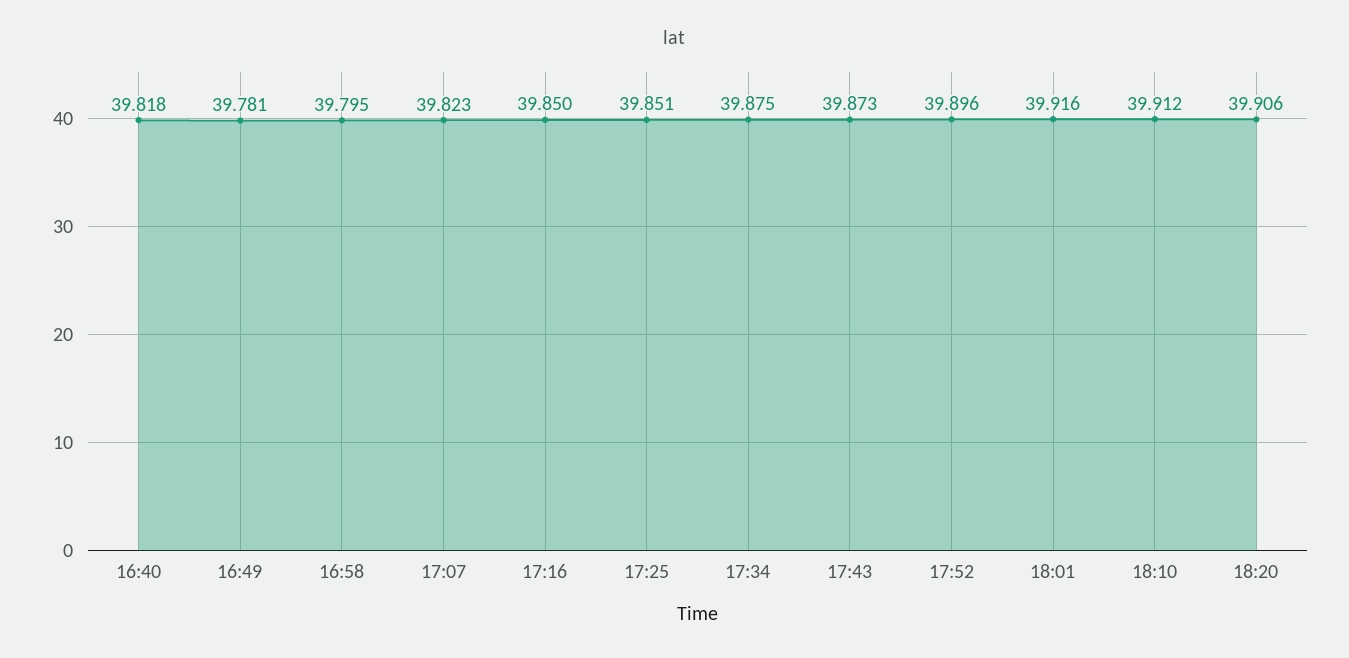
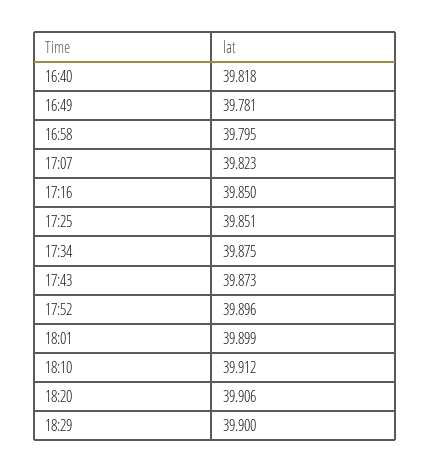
18:01: 39.916 -> 39.899
18:29: none -> 39.9

